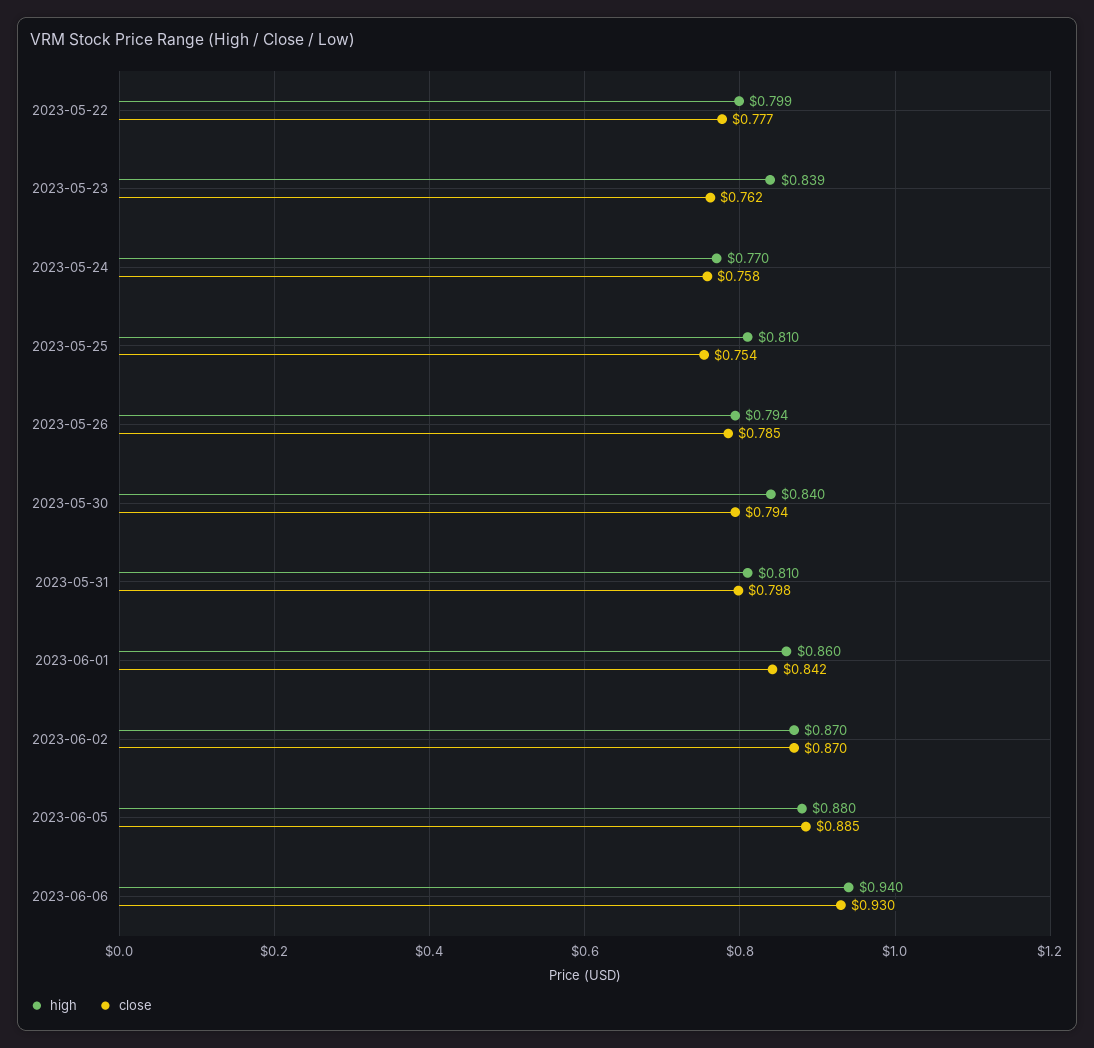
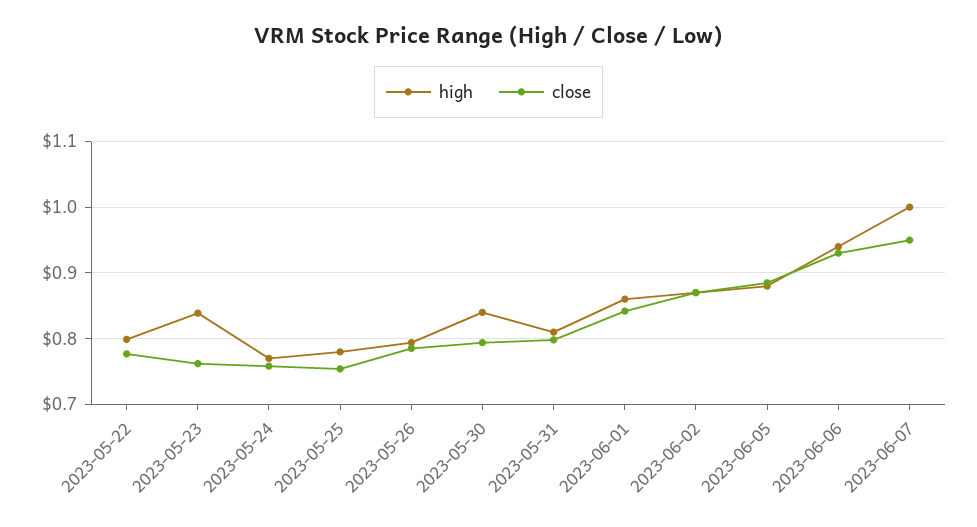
high, 2023-05-25: 0.81 -> 0.78
high, 2023-06-07: none -> 1
close, 2023-06-07: none -> 0.95

